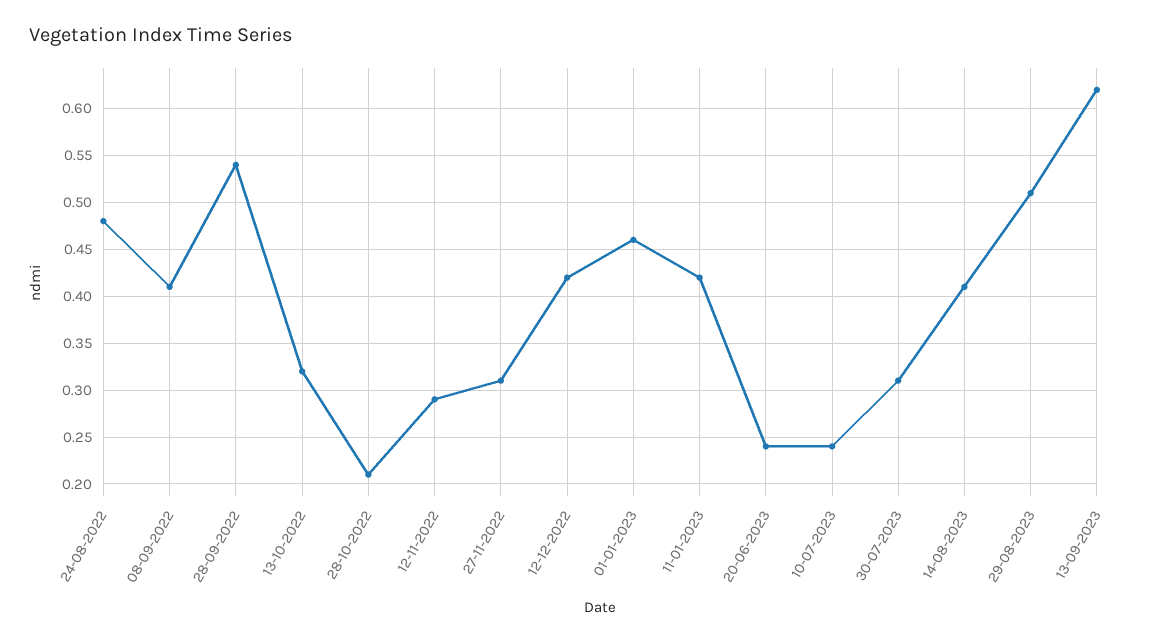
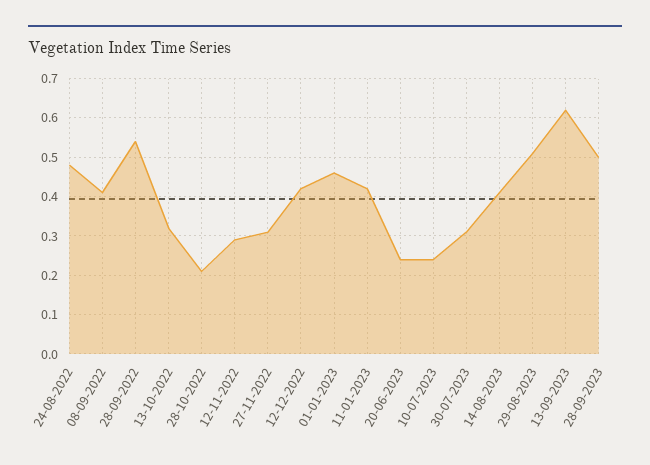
28-09-2023: none -> 0.5

